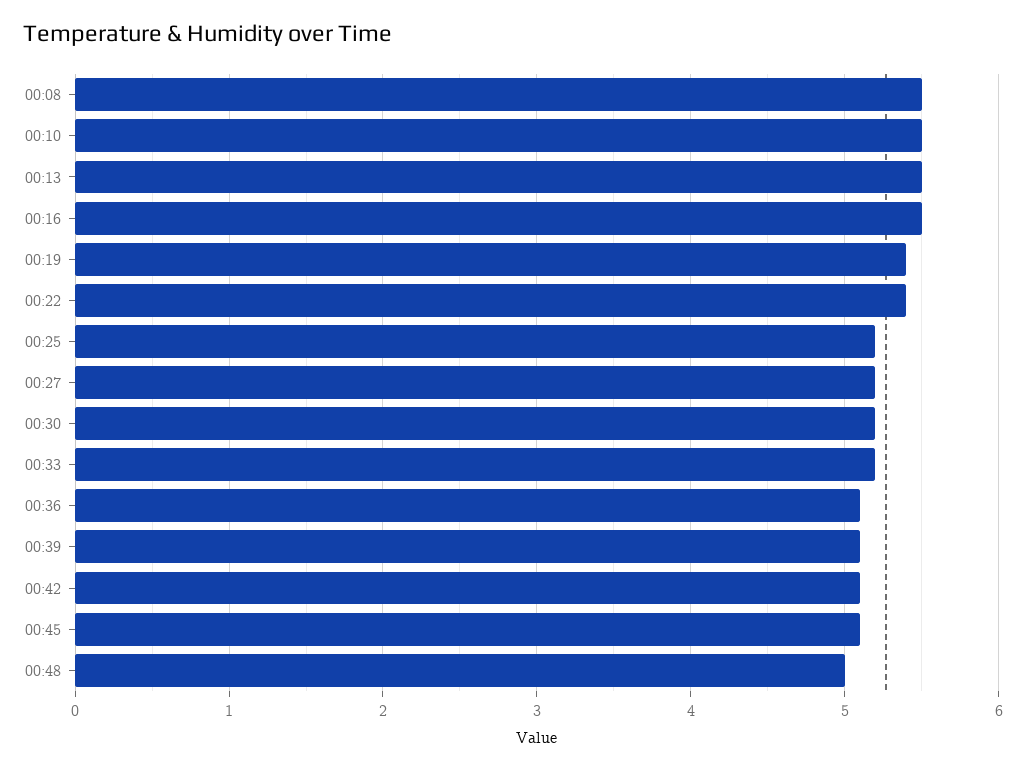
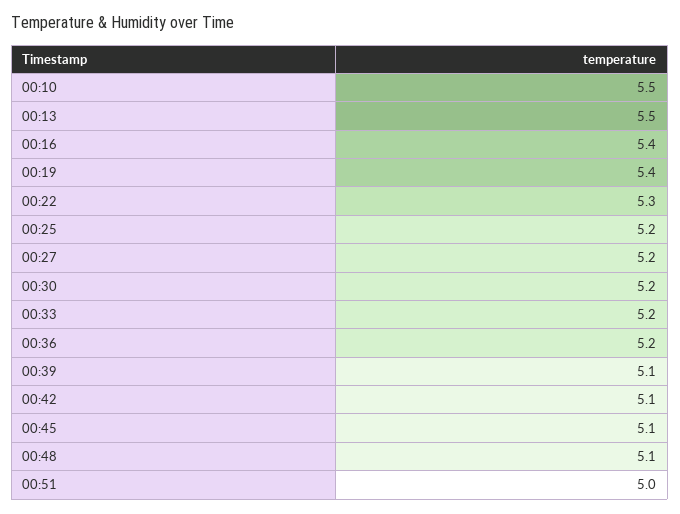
00:08: 5.5 -> none
00:16: 5.5 -> 5.4
00:22: 5.4 -> 5.3
00:36: 5.1 -> 5.2
00:48: 5 -> 5.1
00:51: none -> 5

